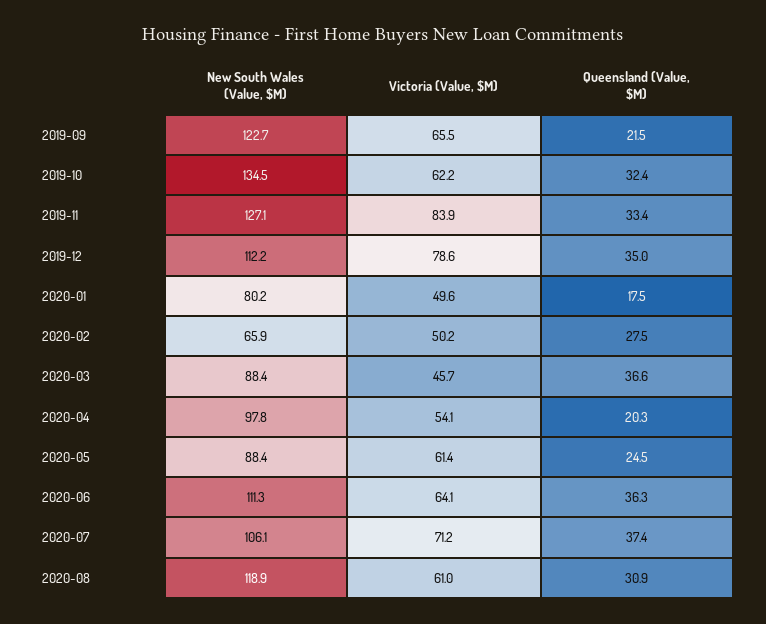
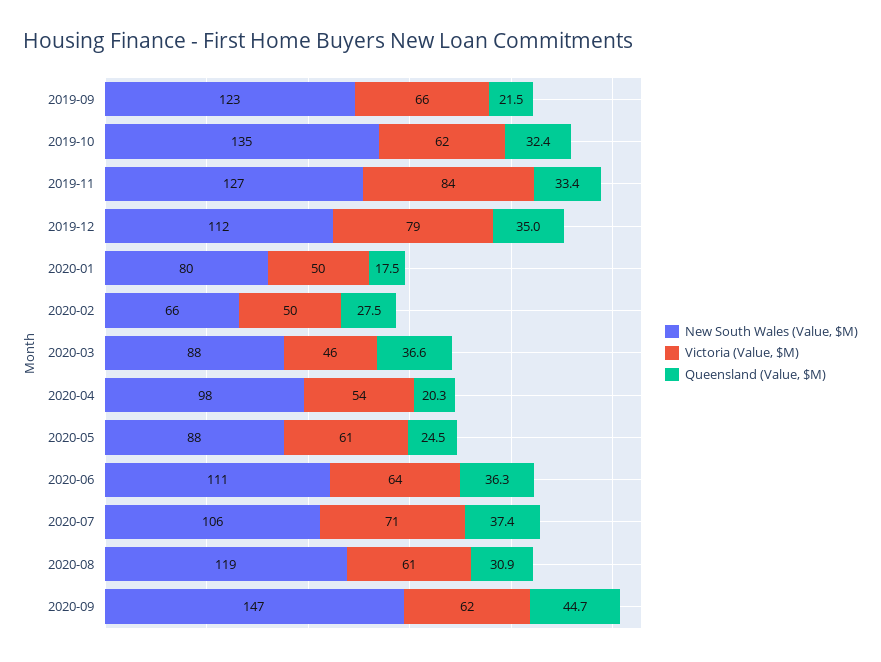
New South Wales (Value, $M), 2020-09: none -> 147
Victoria (Value, $M), 2020-09: none -> 62
Queensland (Value, $M), 2020-09: none -> 44.7

